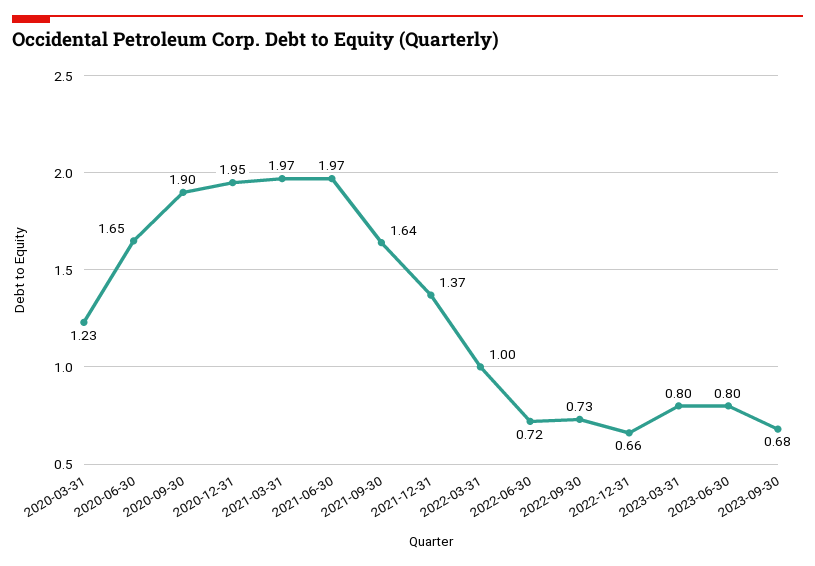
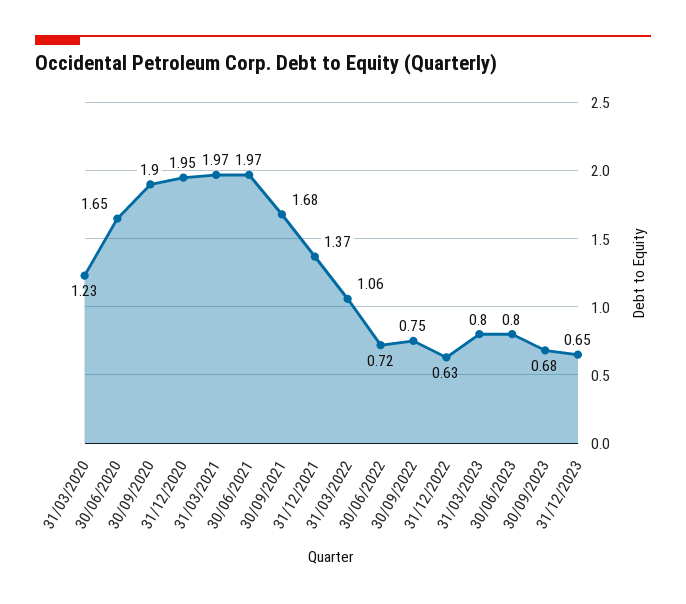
2021-09-30: 1.64 -> 1.68
2022-03-31: 1 -> 1.06
2022-09-30: 0.73 -> 0.75
2022-12-31: 0.66 -> 0.63
31/12/2023: none -> 0.65

